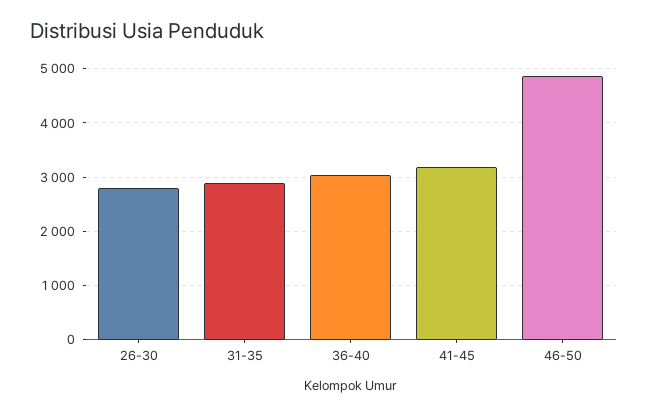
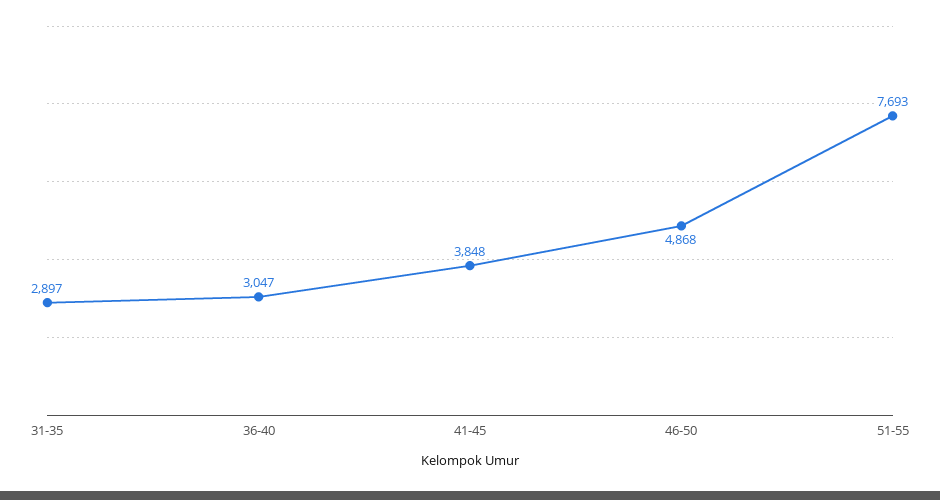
26-30: 2800 -> none
41-45: 3200 -> 3848
51-55: none -> 7693

